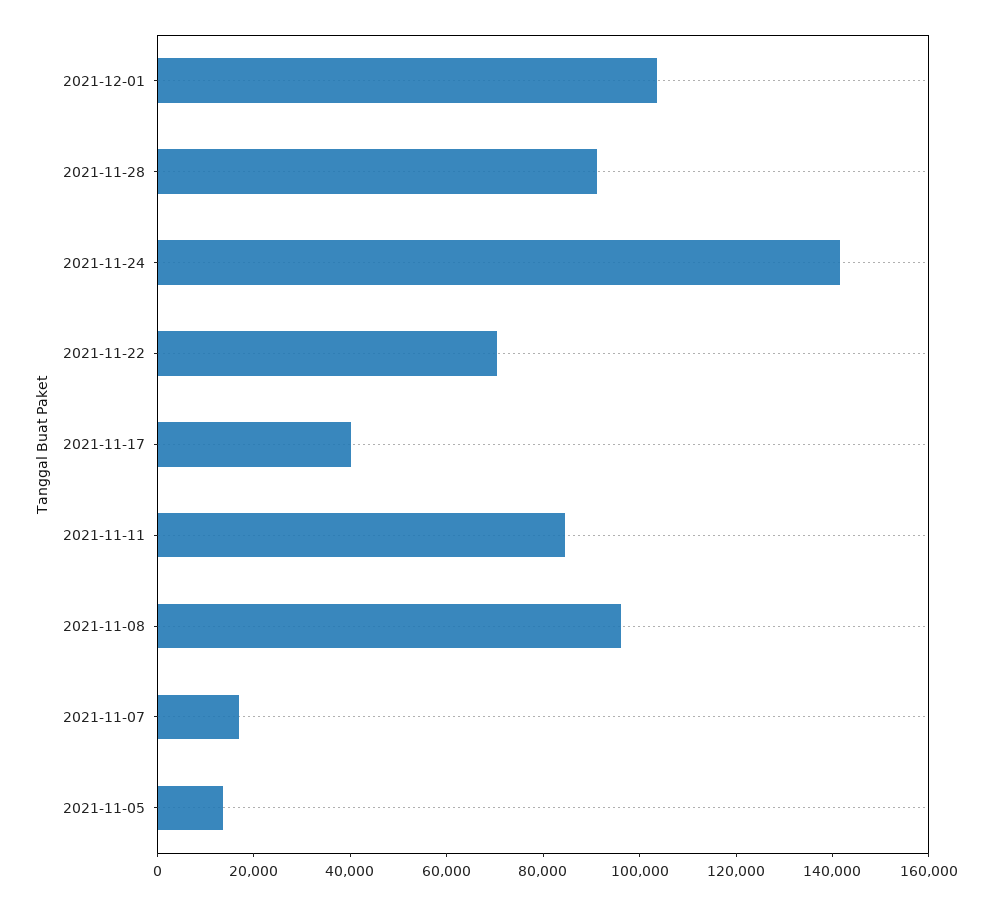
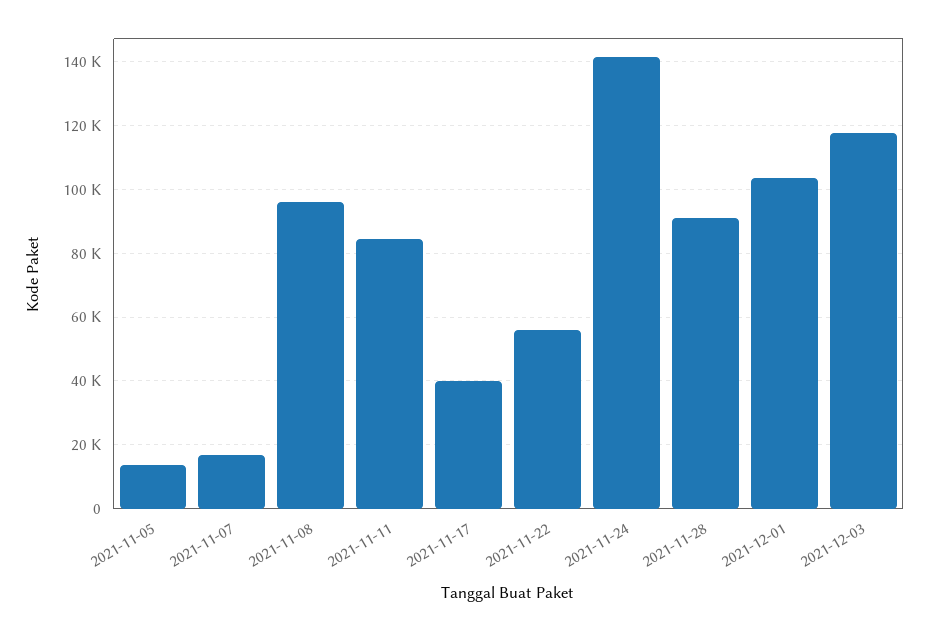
2021-11-22: 70000 -> 56000
2021-12-03: none -> 118000

